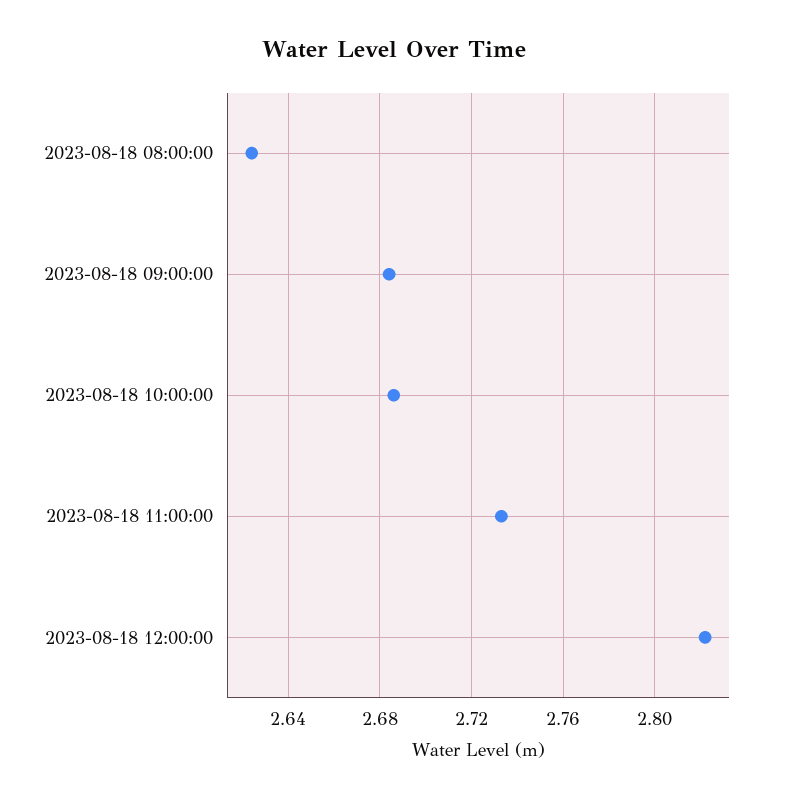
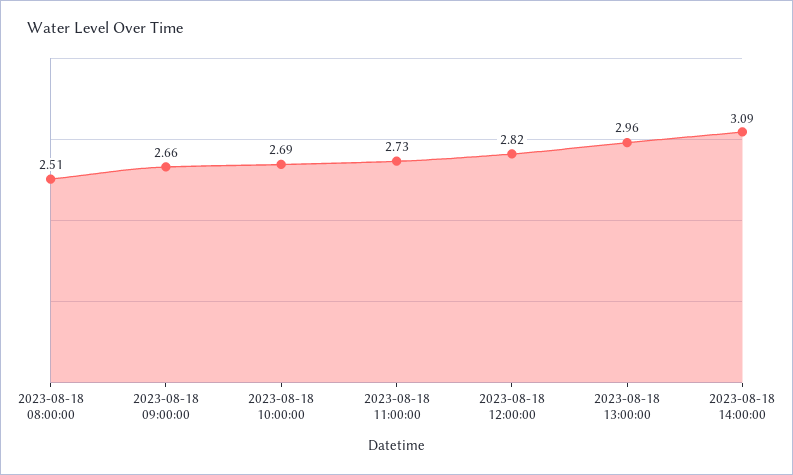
2023-08-18 08:00:00: 2.625 -> 2.51
2023-08-18 09:00:00: 2.685 -> 2.66
2023-08-18 13:00:00: none -> 2.96
2023-08-18 14:00:00: none -> 3.09

